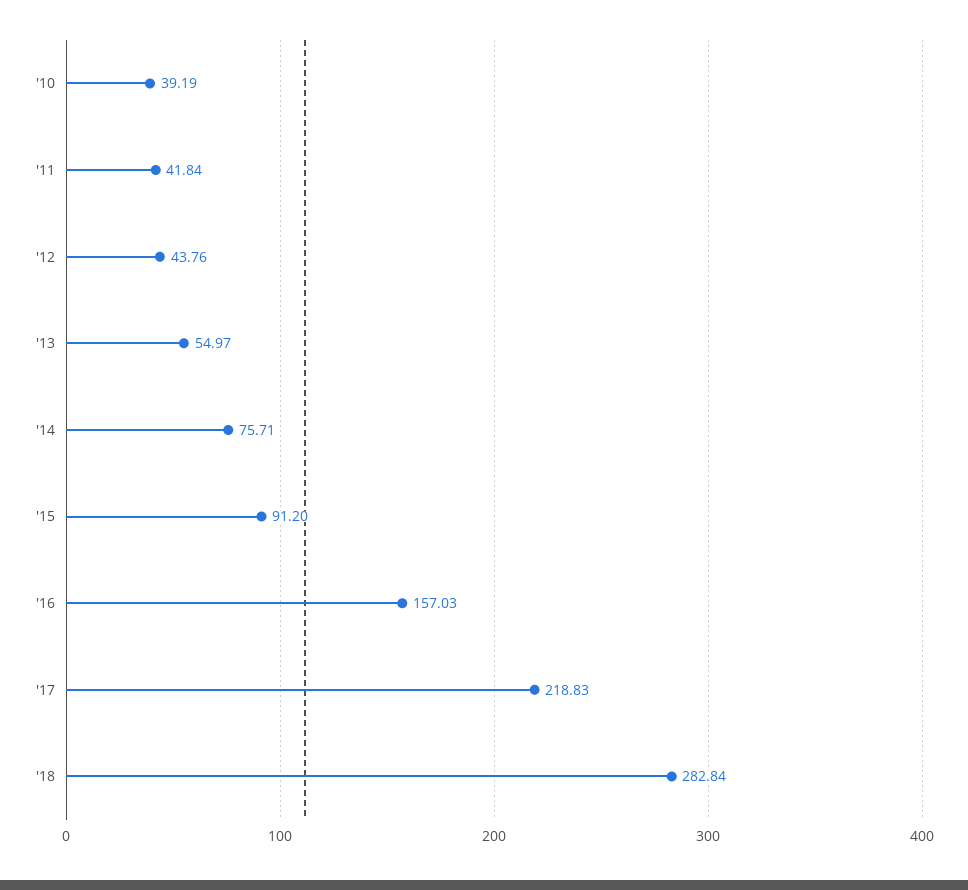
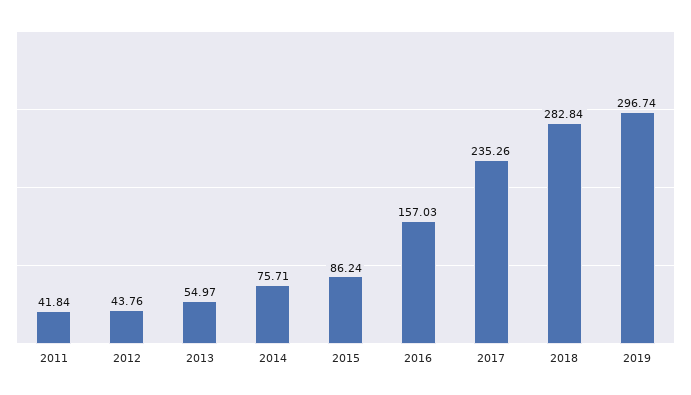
'10: 39.19 -> none
'15: 91.2 -> 86.24
'17: 218.83 -> 235.26
2019: none -> 296.74

